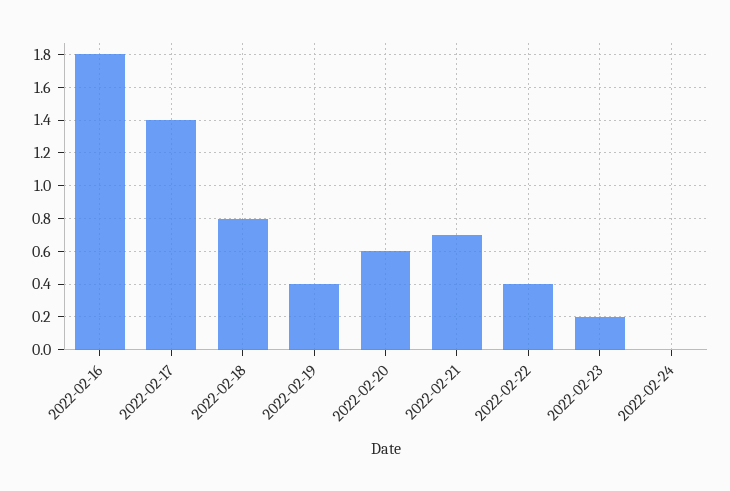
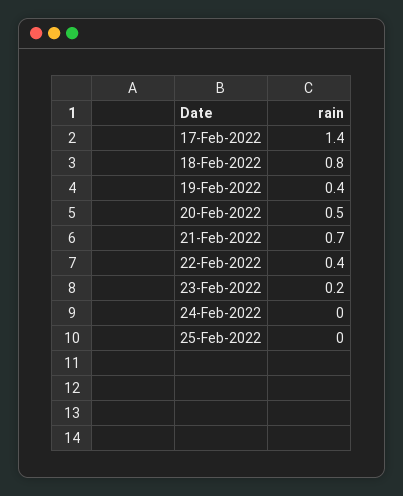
2022-02-16: 1.8 -> none
2022-02-20: 0.6 -> 0.5
25-Feb-2022: none -> 0

